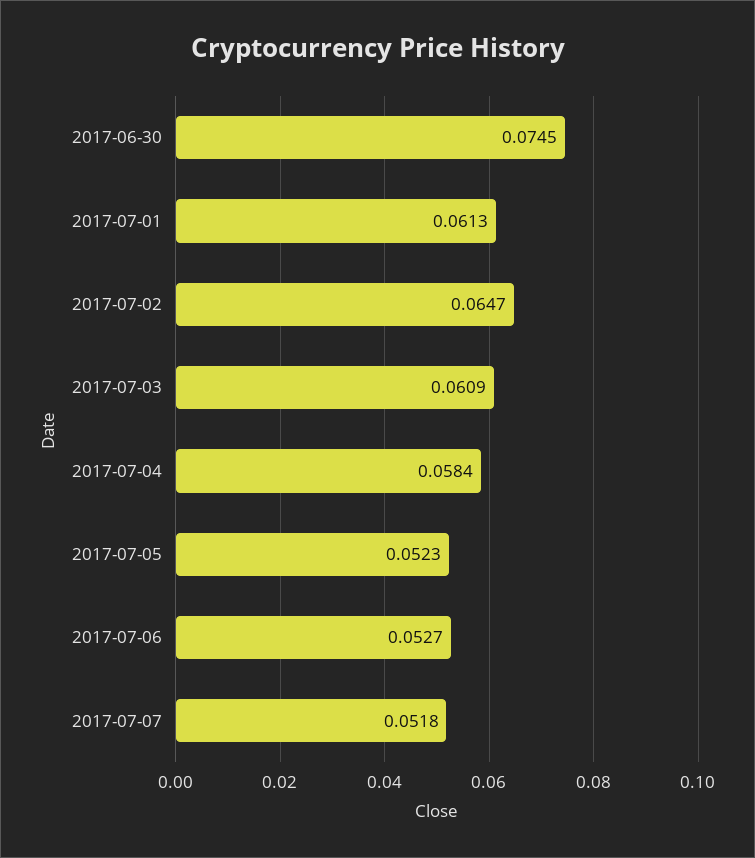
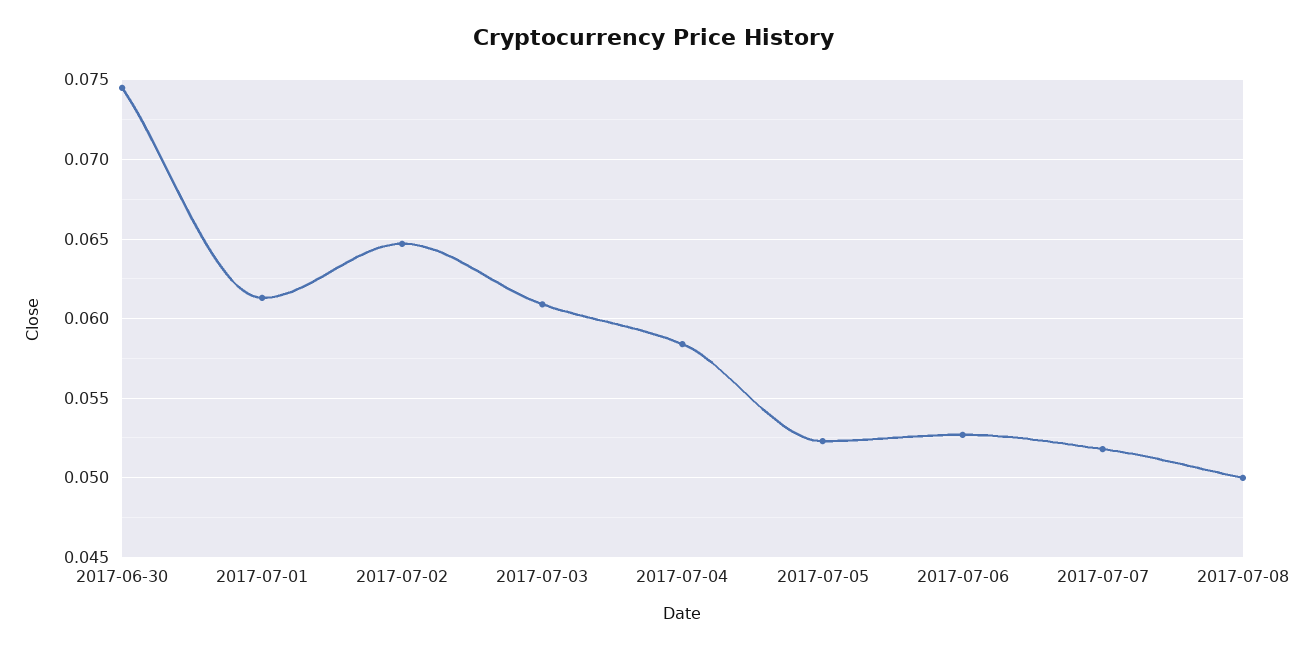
2017-07-08: none -> 0.05

